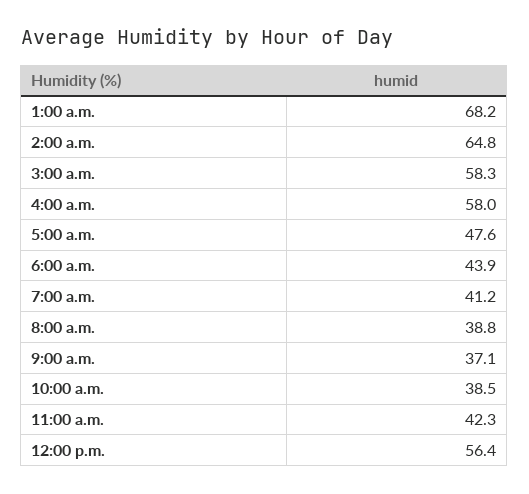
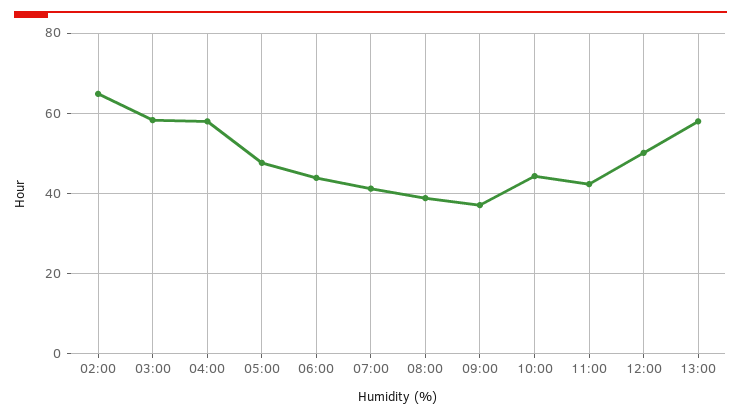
1:00 a.m.: 68.2 -> none
10:00 a.m.: 38.5 -> 44
12:00 p.m.: 56.4 -> 50
13:00: none -> 58

